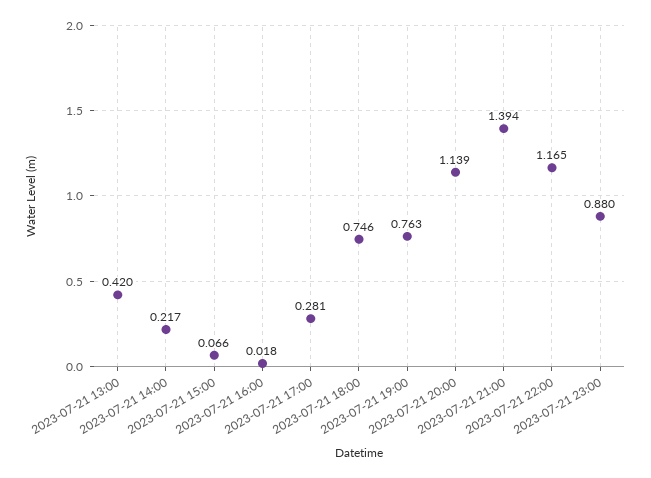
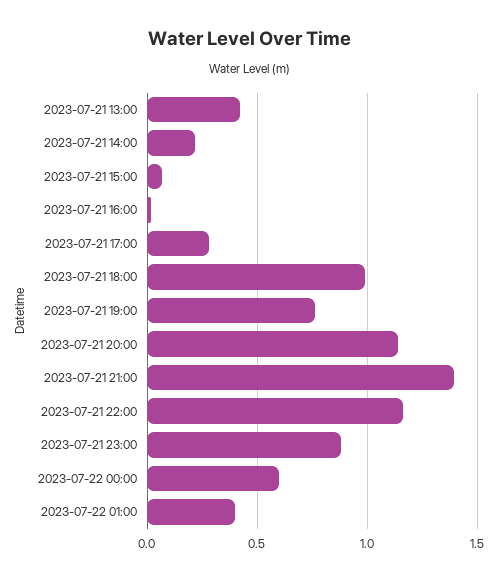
2023-07-21 18:00: 0.746 -> 1
2023-07-22 00:00: none -> 0.6
2023-07-22 01:00: none -> 0.4

